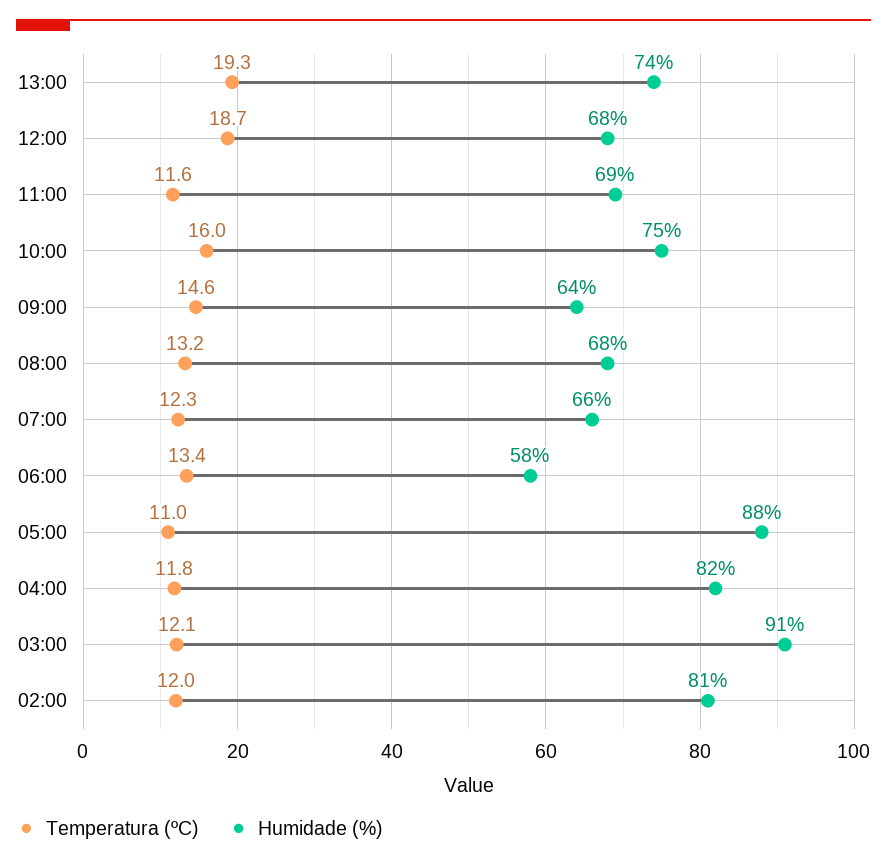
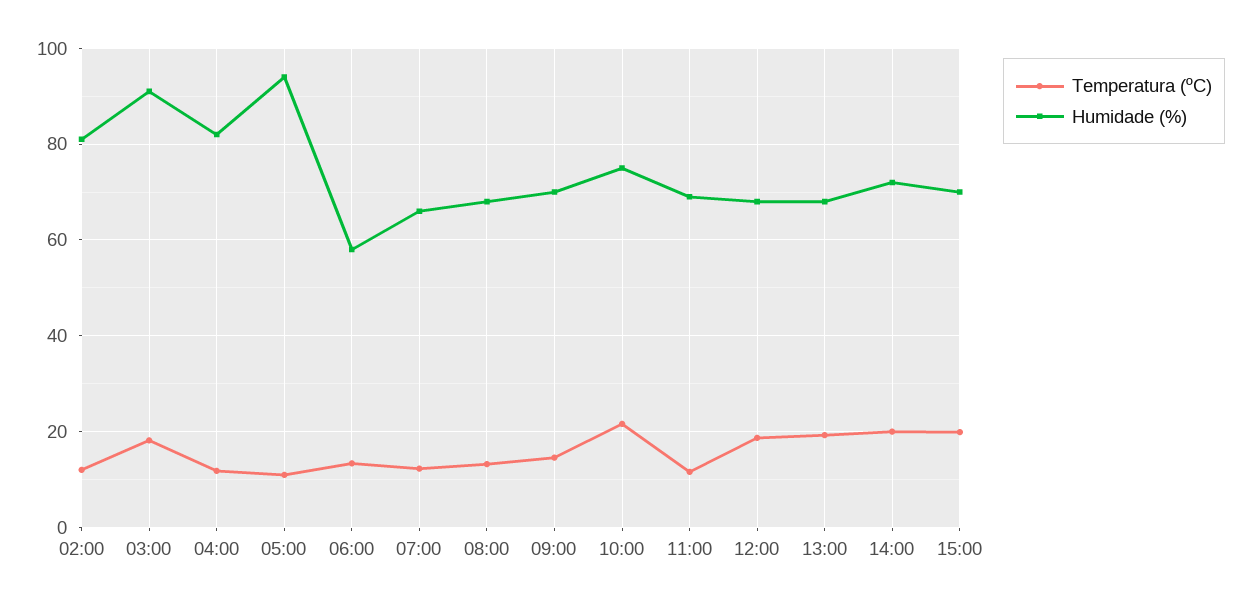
Humidade (%), 13:00: 74 -> 68
Temperatura (ºC), 10:00: 16 -> 22
Humidade (%), 09:00: 64 -> 70
Humidade (%), 05:00: 88 -> 94
Temperatura (ºC), 03:00: 12.1 -> 18
Temperatura (ºC), 14:00: none -> 20
Humidade (%), 14:00: none -> 72
Temperatura (ºC), 15:00: none -> 20
Humidade (%), 15:00: none -> 70

